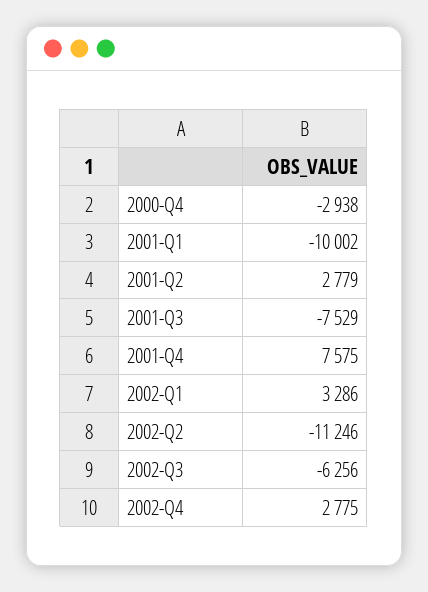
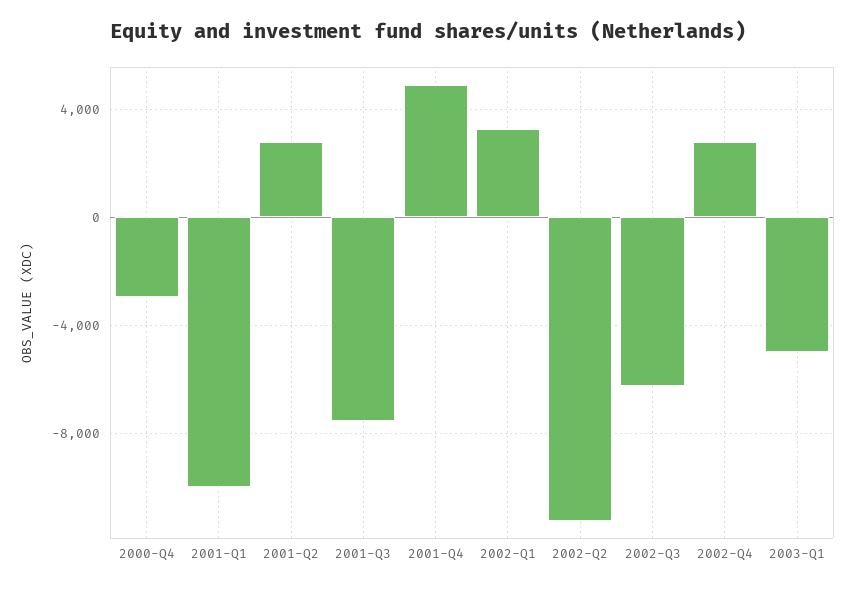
2001-Q4: 7575 -> 5000
2003-Q1: none -> -5000

